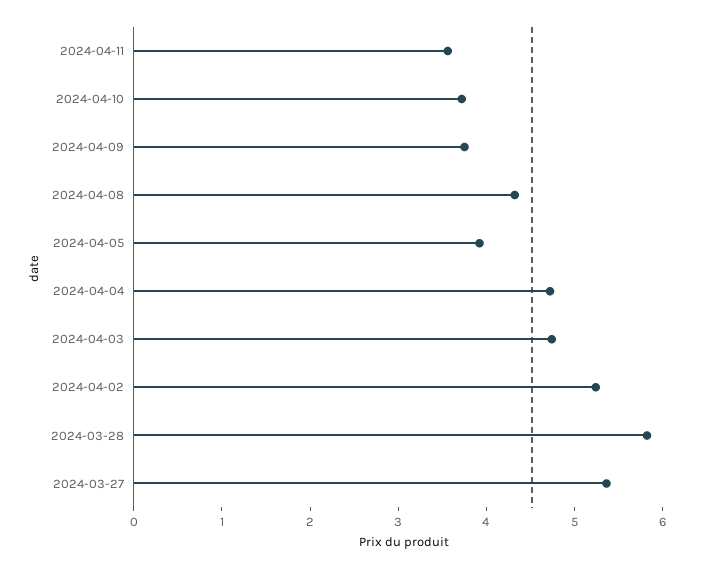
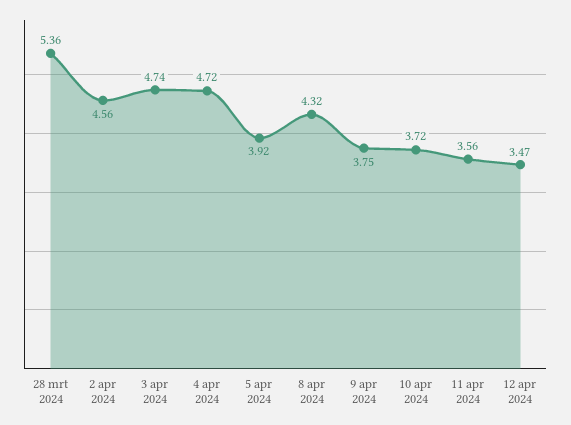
2024-04-02: 5.2 -> 4.56
2024-03-28: 5.8 -> 5.36
2024-03-27: 5.4 -> none
12 apr 2024: none -> 3.47

